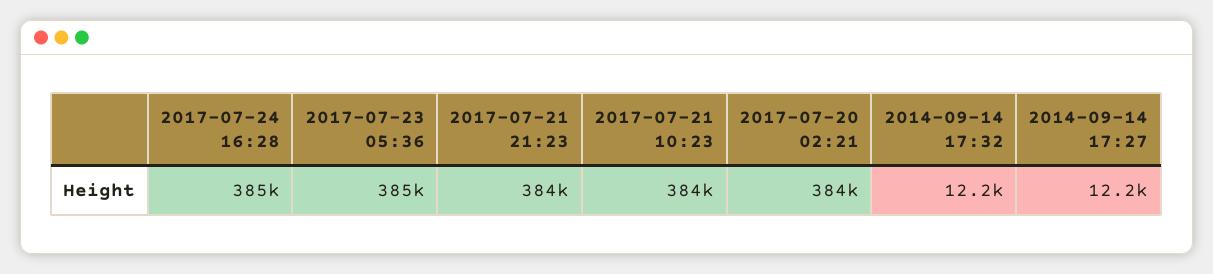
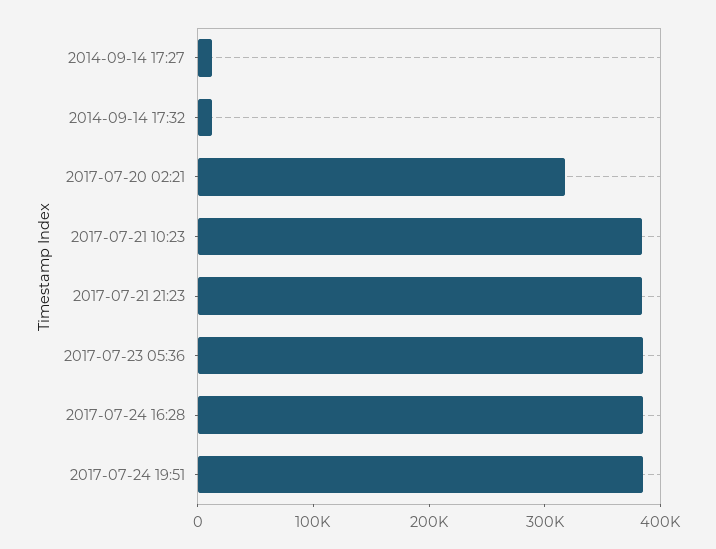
2017-07-20 02:21: 384000 -> 320000
2017-07-24 19:51: none -> 380000

